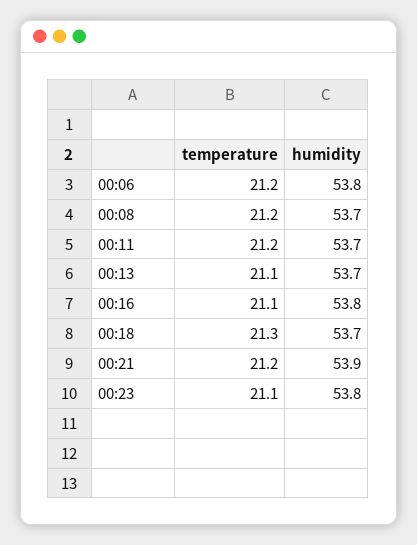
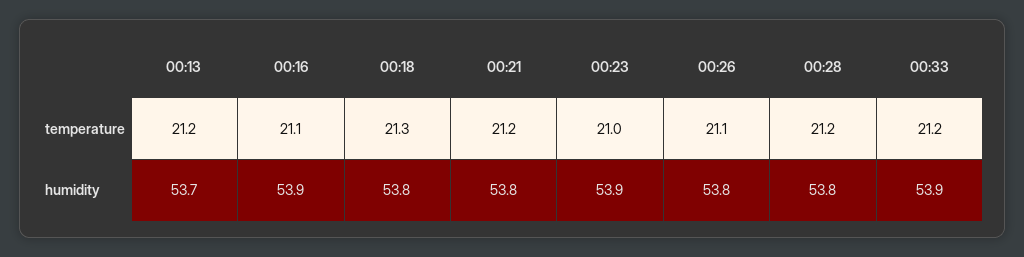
temperature, 00:06: 21.2 -> none
humidity, 00:06: 53.8 -> none
temperature, 00:08: 21.2 -> none
humidity, 00:08: 53.7 -> none
temperature, 00:11: 21.2 -> none
humidity, 00:11: 53.7 -> none
temperature, 00:13: 21.1 -> 21.2
humidity, 00:16: 53.8 -> 53.9
humidity, 00:18: 53.7 -> 53.8
humidity, 00:21: 53.9 -> 53.8
temperature, 00:23: 21.1 -> 21
humidity, 00:23: 53.8 -> 53.9
temperature, 00:26: none -> 21.1
temperature, 00:28: none -> 21.2
temperature, 00:33: none -> 21.2
humidity, 00:26: none -> 53.8
humidity, 00:28: none -> 53.8
humidity, 00:33: none -> 53.9

